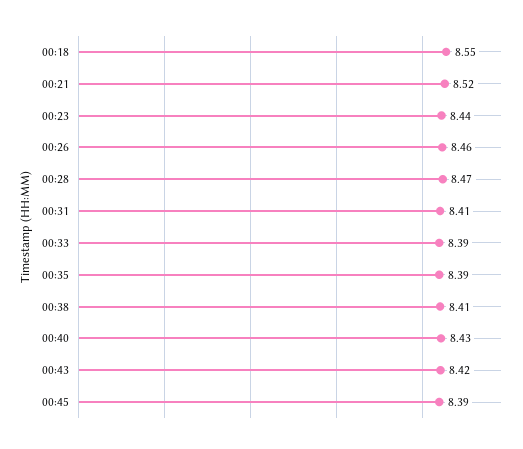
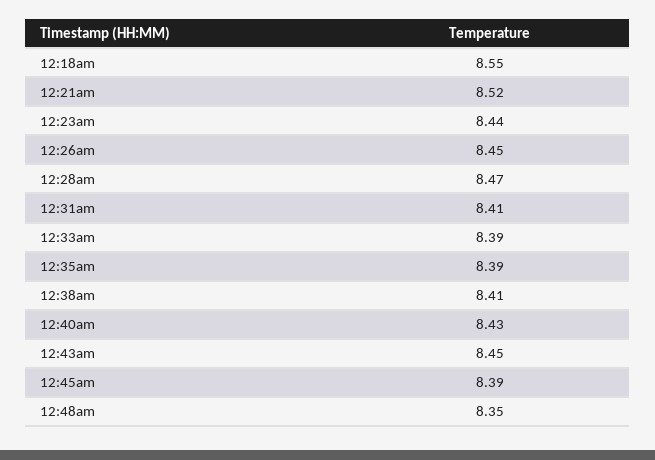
00:26: 8.46 -> 8.45
00:43: 8.42 -> 8.45
12:48am: none -> 8.35

